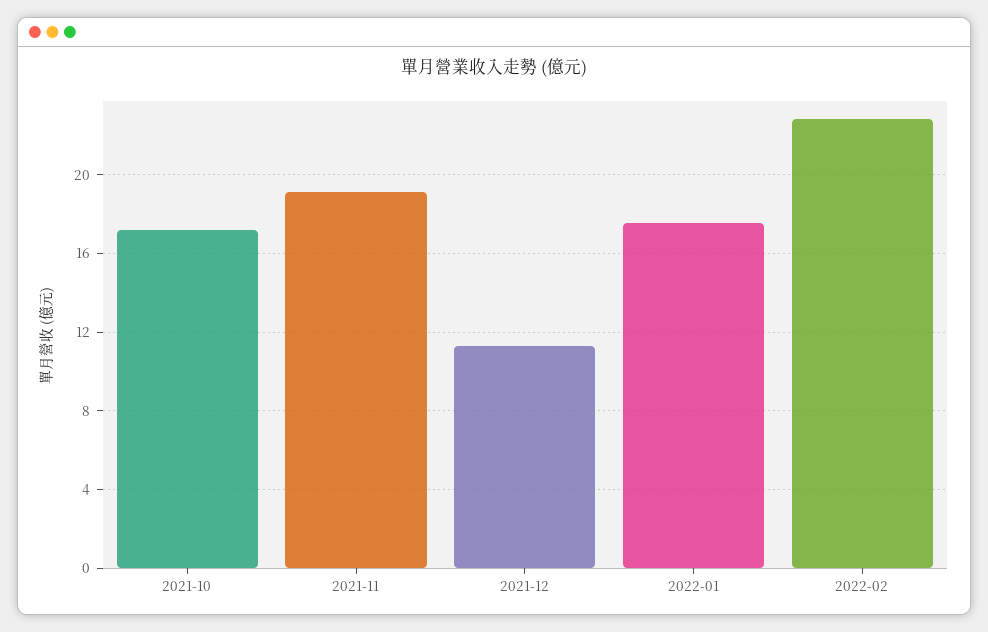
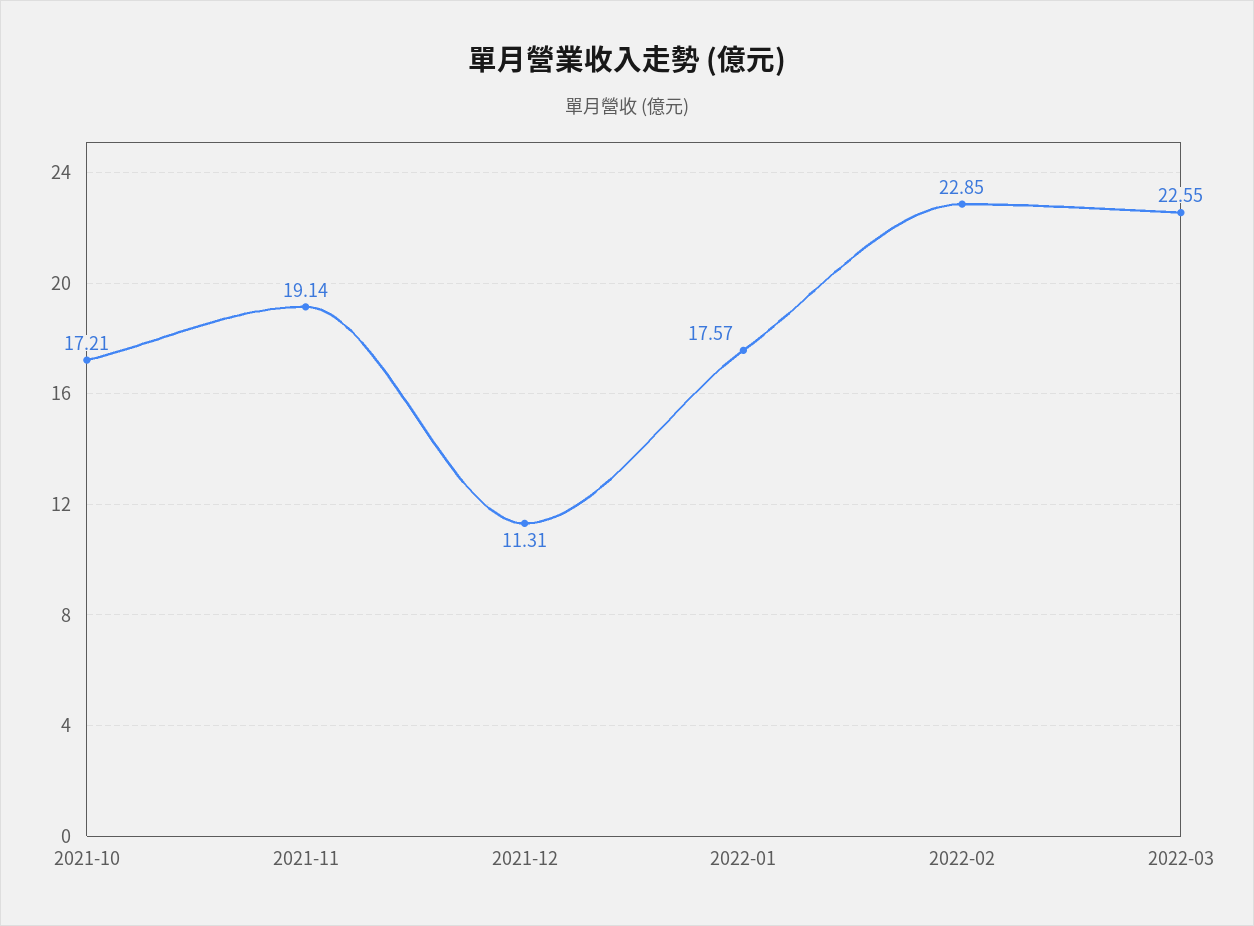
2022-03: none -> 22.55

